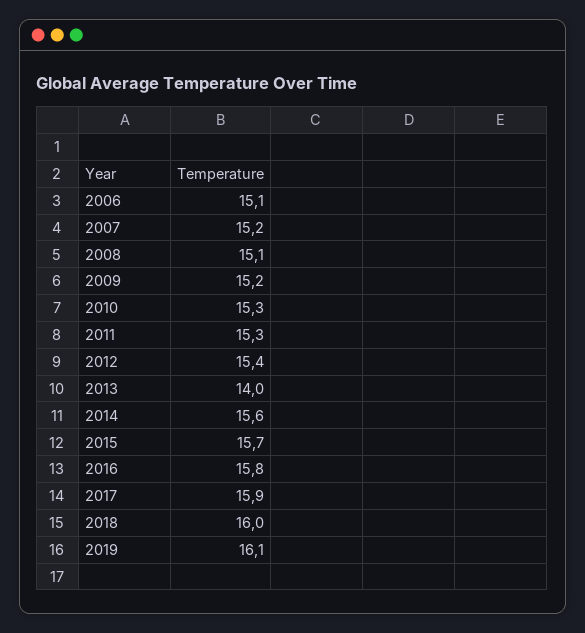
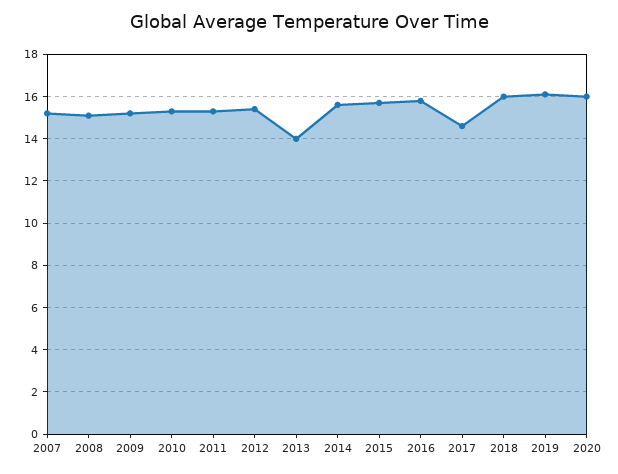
2006: 15.1 -> none
2017: 15.9 -> 14.5
2020: none -> 16

